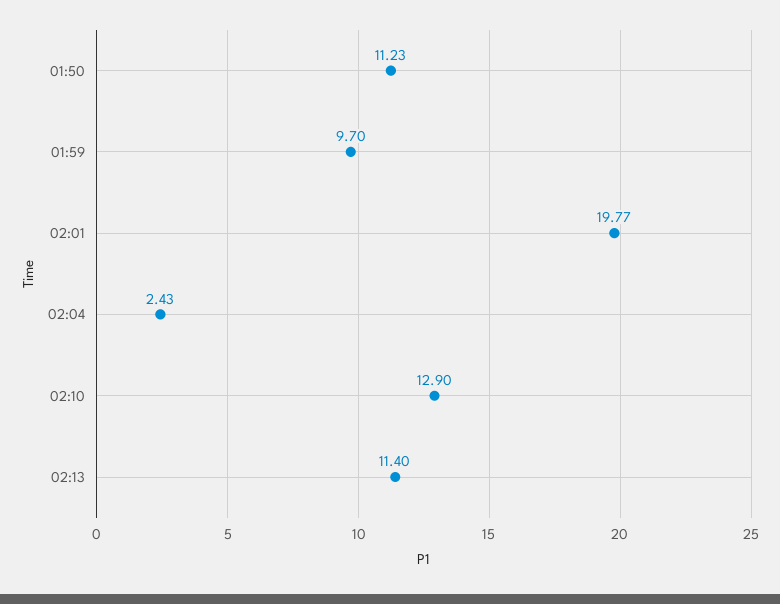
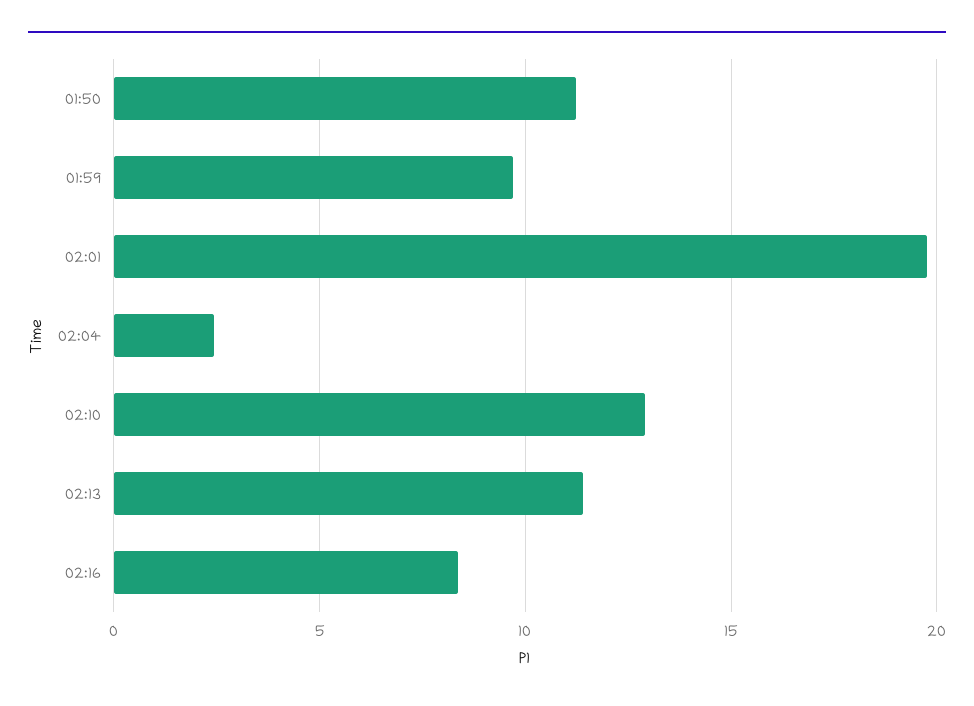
02:16: none -> 8.5

